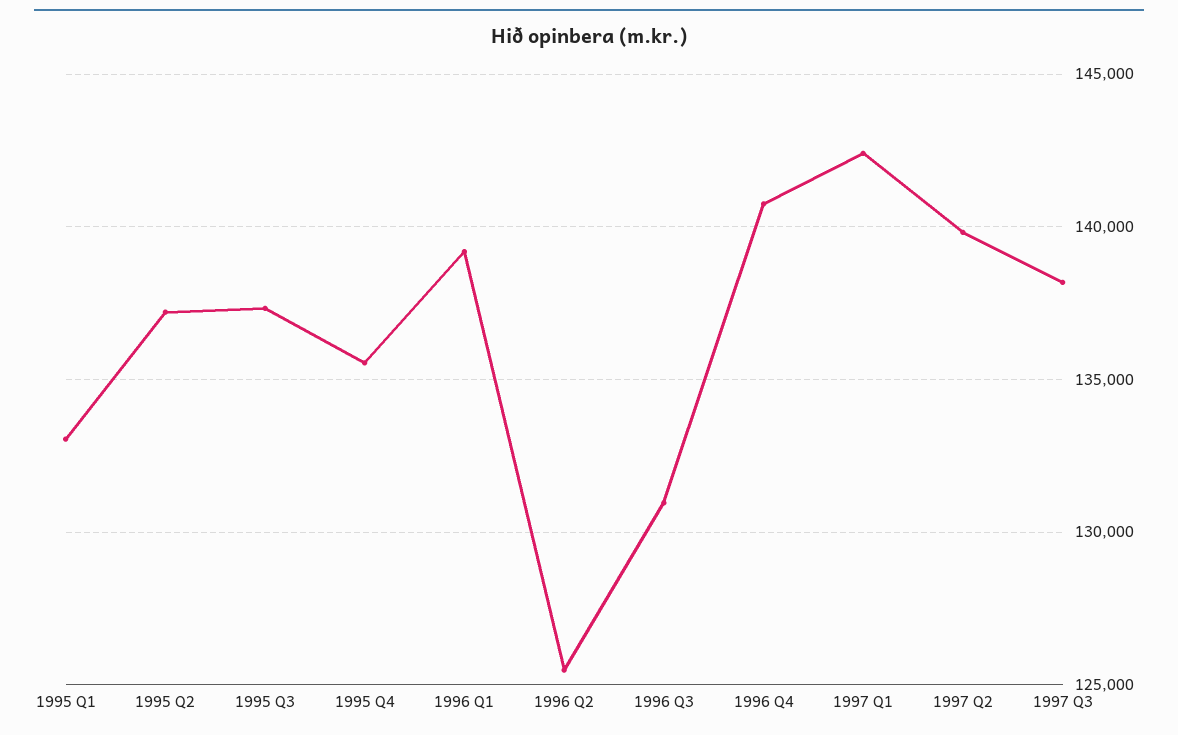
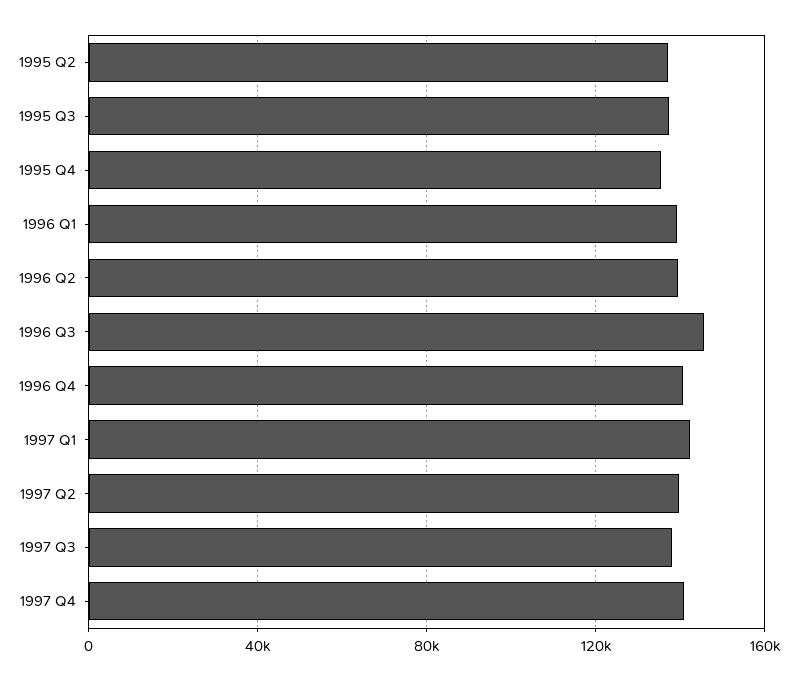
1995 Q1: 133000 -> none
1996 Q2: 125500 -> 140000
1996 Q3: 131000 -> 145000
1997 Q4: none -> 140000

